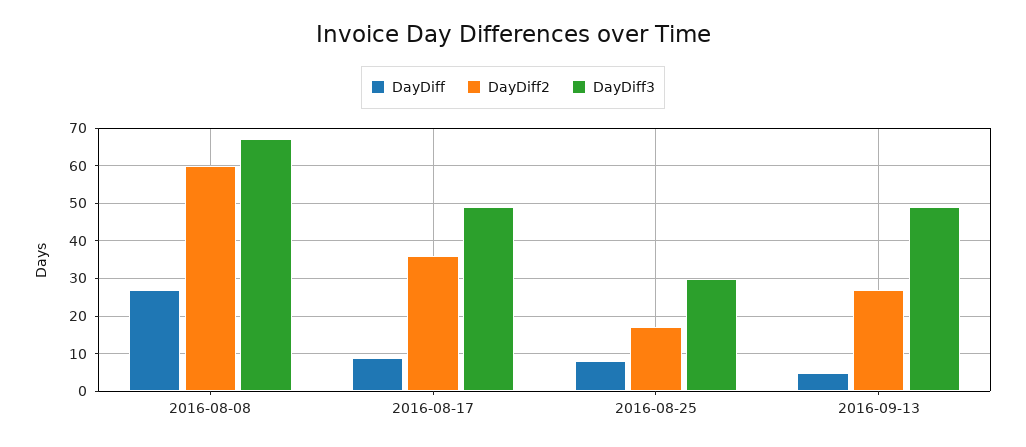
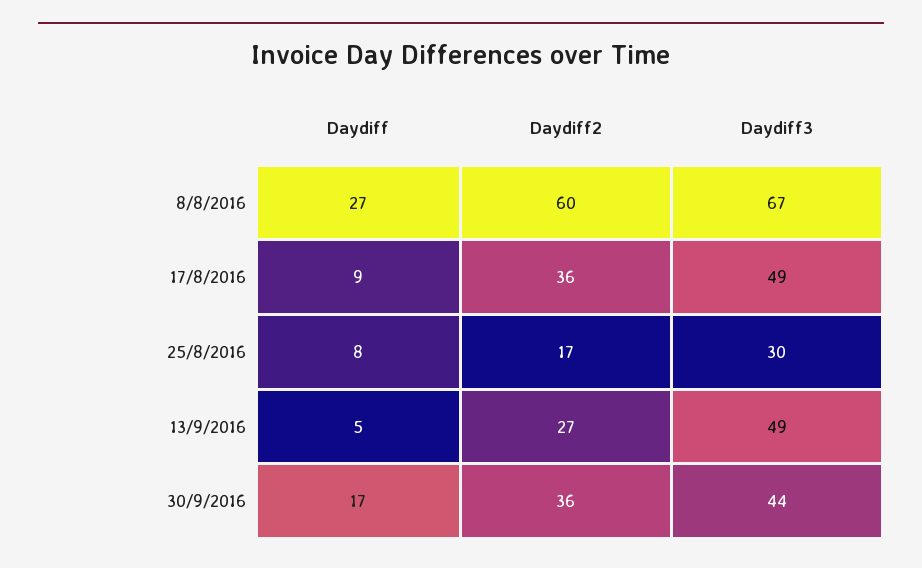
DayDiff, 30/9/2016: none -> 17
DayDiff2, 30/9/2016: none -> 36
DayDiff3, 30/9/2016: none -> 44

